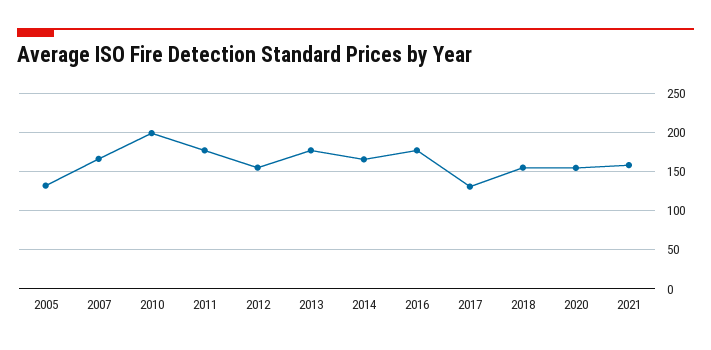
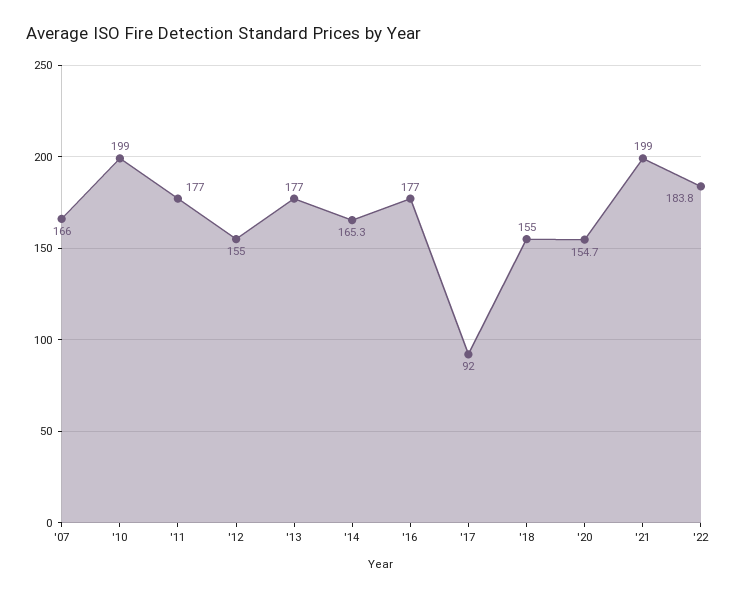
2005: 130 -> none
2017: 130 -> 92
2021: 160 -> 199
'22: none -> 183.8

